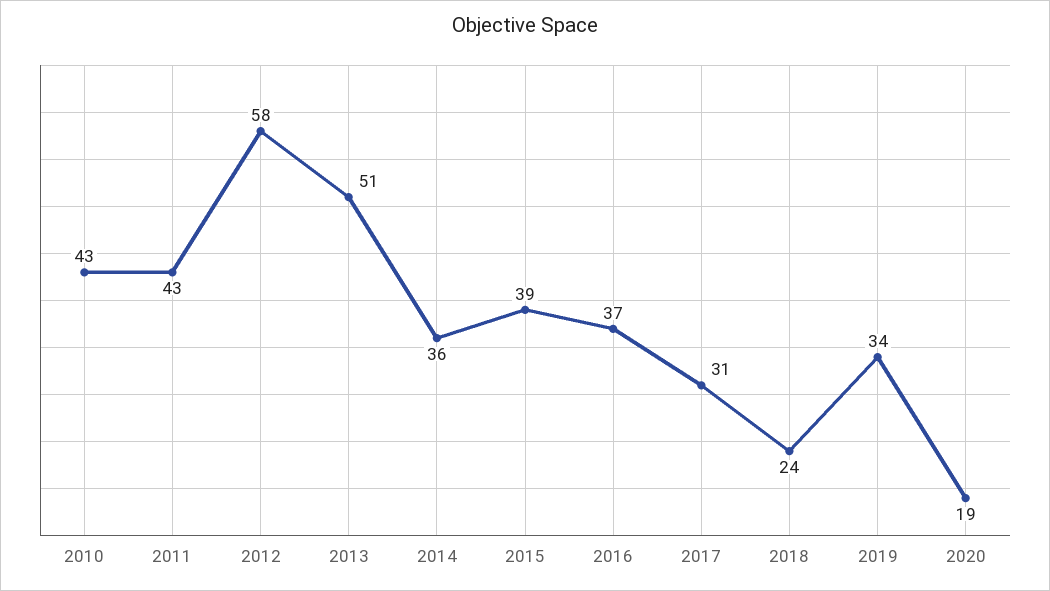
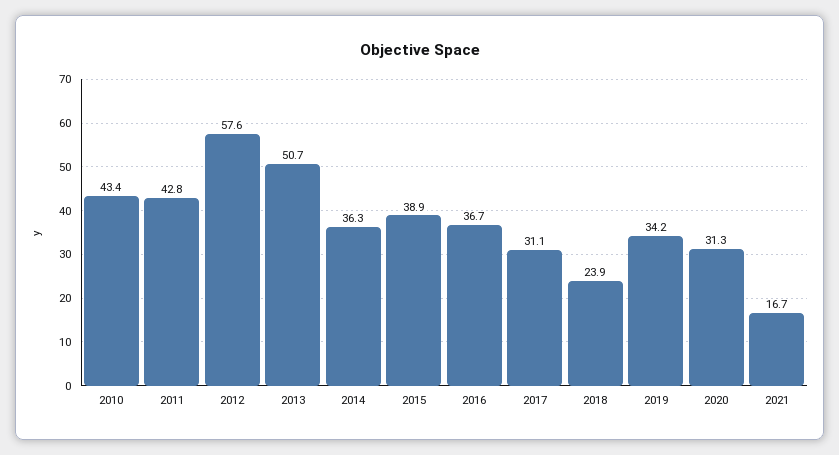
2020: 19 -> 31.3
2021: none -> 16.7

